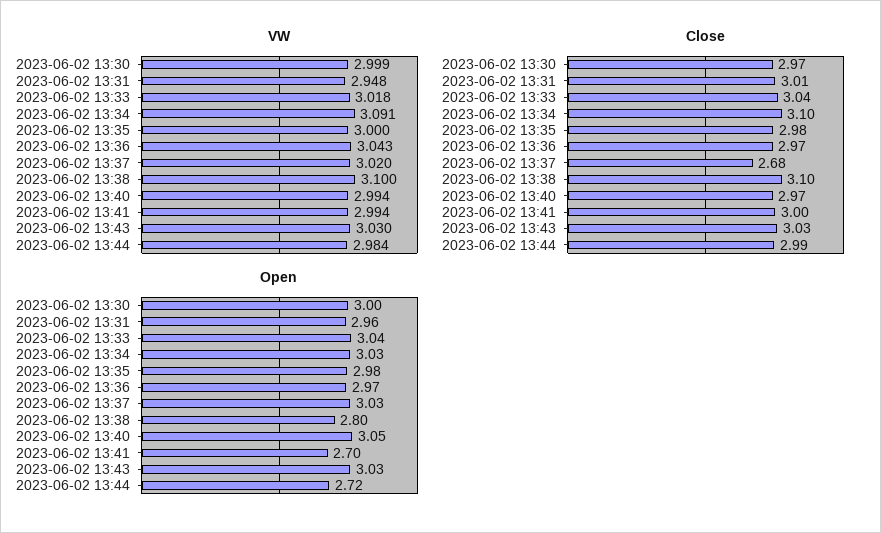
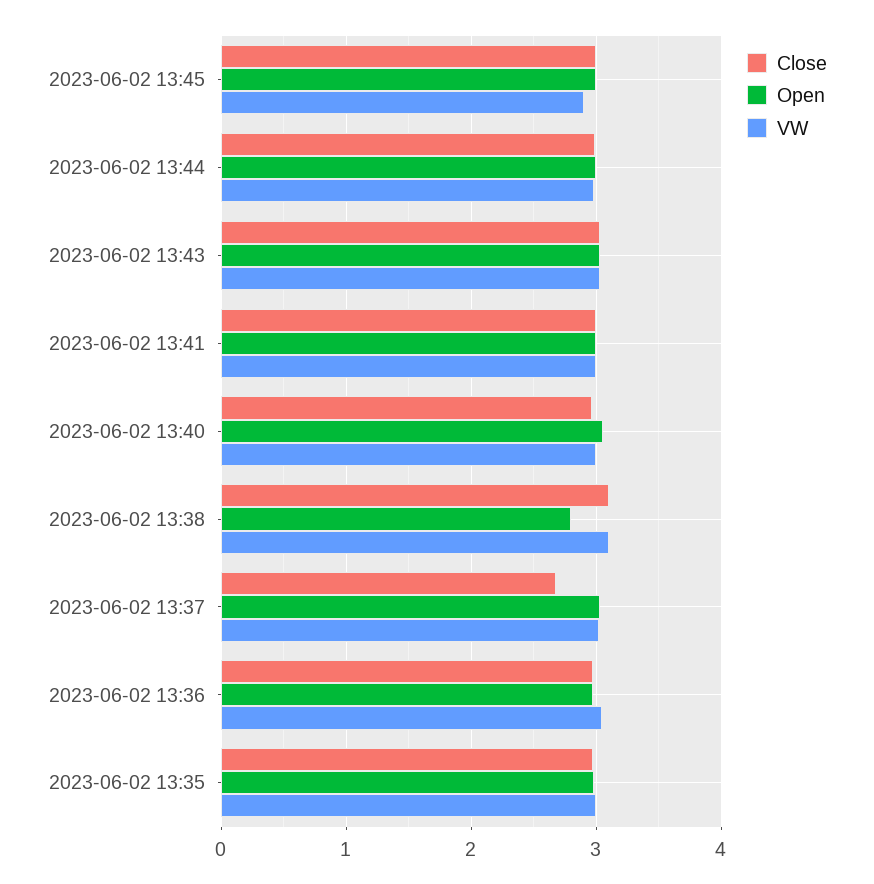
VW, 2023-06-02 13:30: 2.999 -> none
VW, 2023-06-02 13:31: 2.948 -> none
VW, 2023-06-02 13:33: 3.018 -> none
VW, 2023-06-02 13:34: 3.091 -> none
Close, 2023-06-02 13:30: 2.97 -> none
Close, 2023-06-02 13:31: 3.01 -> none
Close, 2023-06-02 13:33: 3.04 -> none
Close, 2023-06-02 13:34: 3.1 -> none
Open, 2023-06-02 13:30: 3 -> none
Open, 2023-06-02 13:31: 2.96 -> none
Open, 2023-06-02 13:33: 3.04 -> none
Open, 2023-06-02 13:34: 3.03 -> none
Open, 2023-06-02 13:41: 2.7 -> 3
Open, 2023-06-02 13:44: 2.72 -> 3
Close, 2023-06-02 13:45: none -> 3
Open, 2023-06-02 13:45: none -> 3
VW, 2023-06-02 13:45: none -> 2.9

